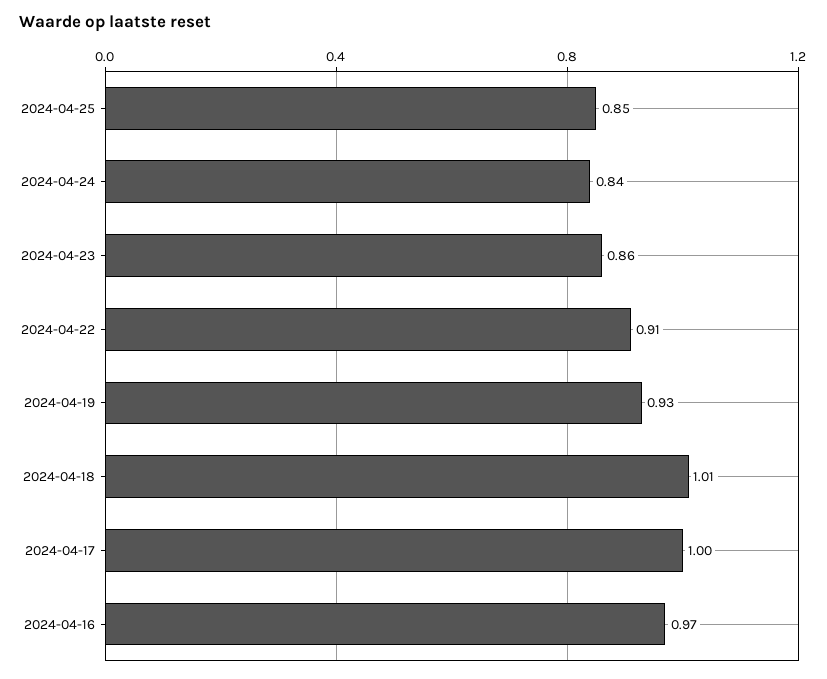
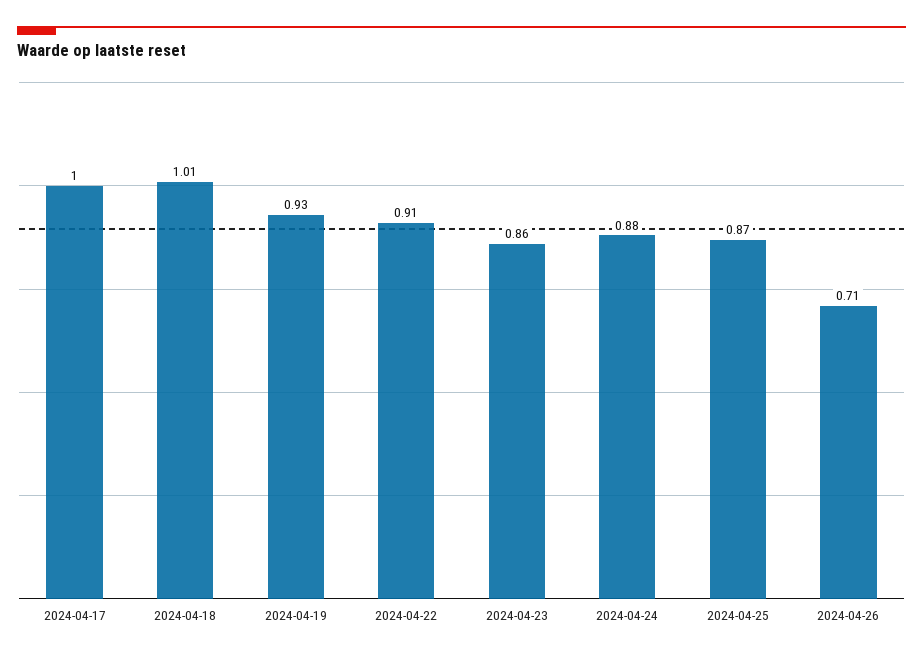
2024-04-25: 0.85 -> 0.87
2024-04-24: 0.84 -> 0.88
2024-04-16: 0.97 -> none
2024-04-26: none -> 0.71

